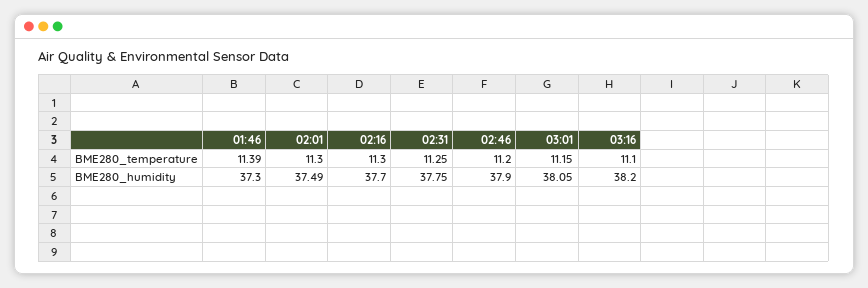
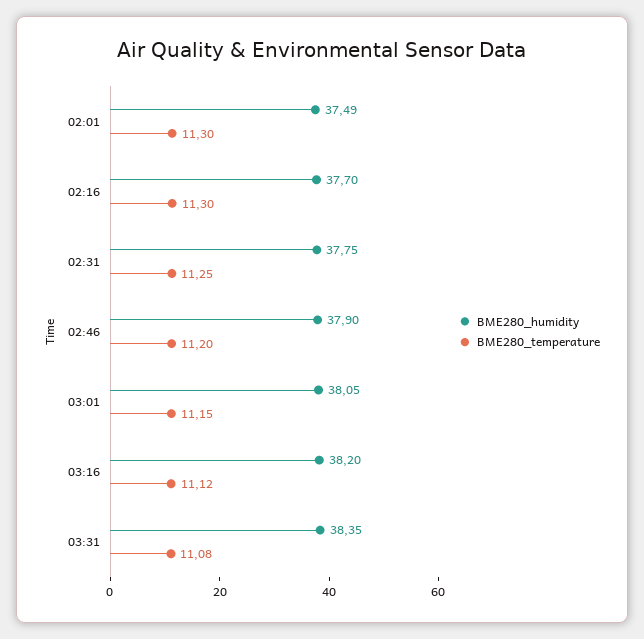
BME280_temperature, 01:46: 11.39 -> none
BME280_temperature, 03:16: 11.1 -> 11.12
BME280_humidity, 01:46: 37.3 -> none
BME280_humidity, 03:31: none -> 38.35
BME280_temperature, 03:31: none -> 11.08

